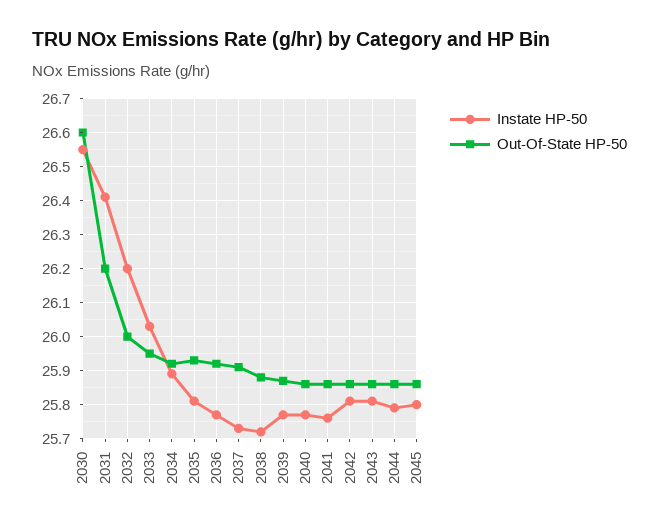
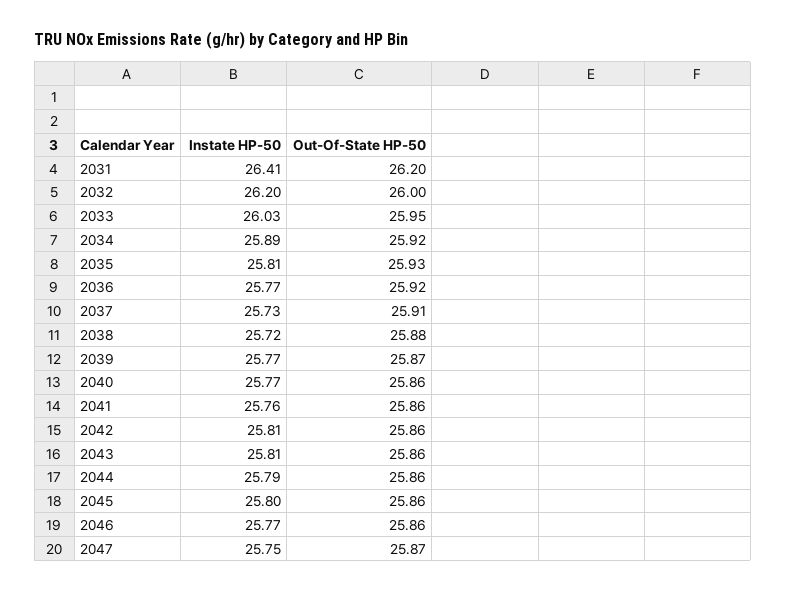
Instate HP-50, 2030: 26.55 -> none
Out-Of-State HP-50, 2030: 26.6 -> none
Instate HP-50, 2046: none -> 25.77
Out-Of-State HP-50, 2046: none -> 25.86
Instate HP-50, 2047: none -> 25.75
Out-Of-State HP-50, 2047: none -> 25.87

